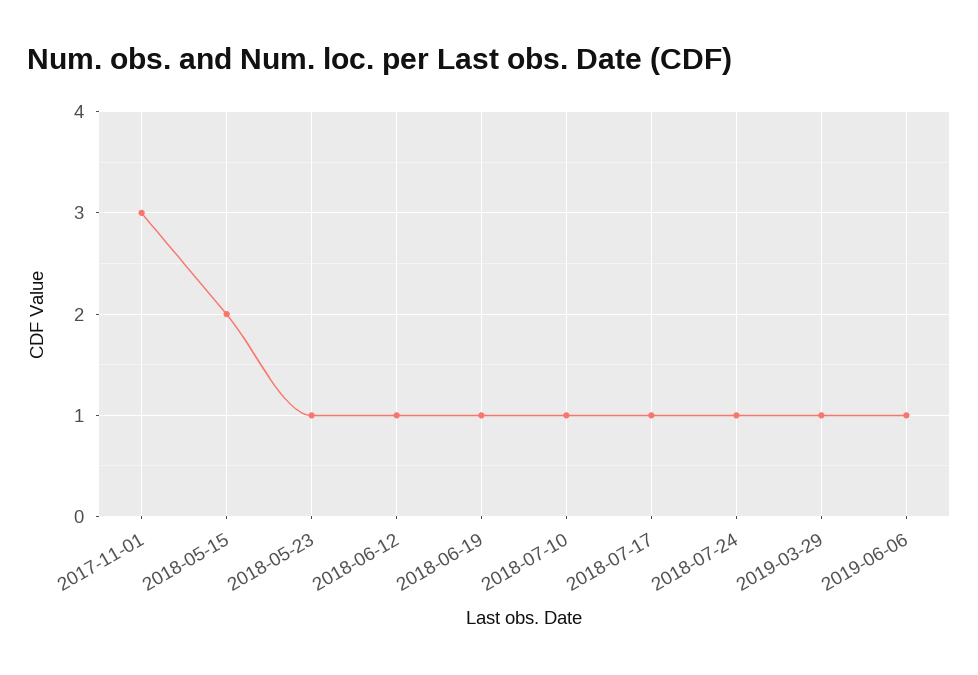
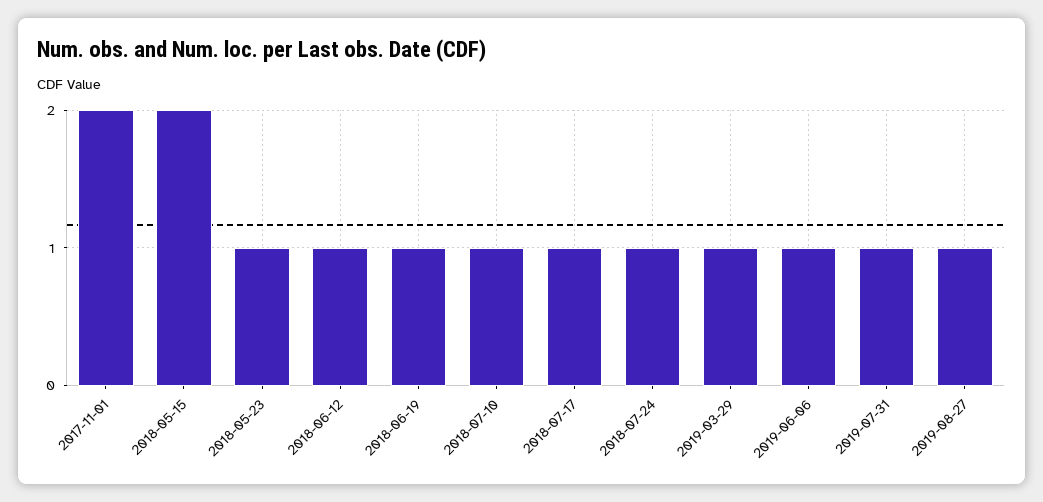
2017-11-01: 3 -> 2
2019-07-31: none -> 1
2019-08-27: none -> 1

